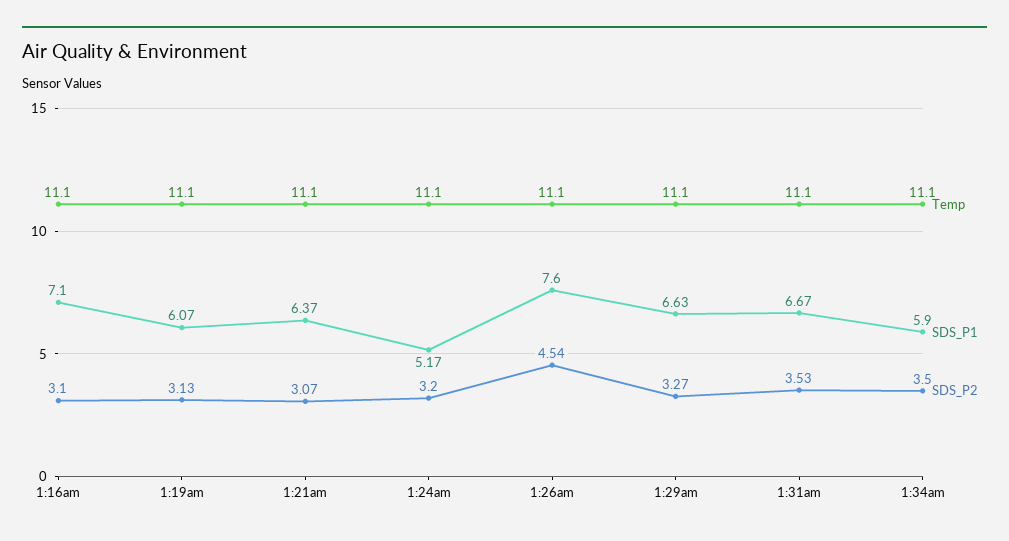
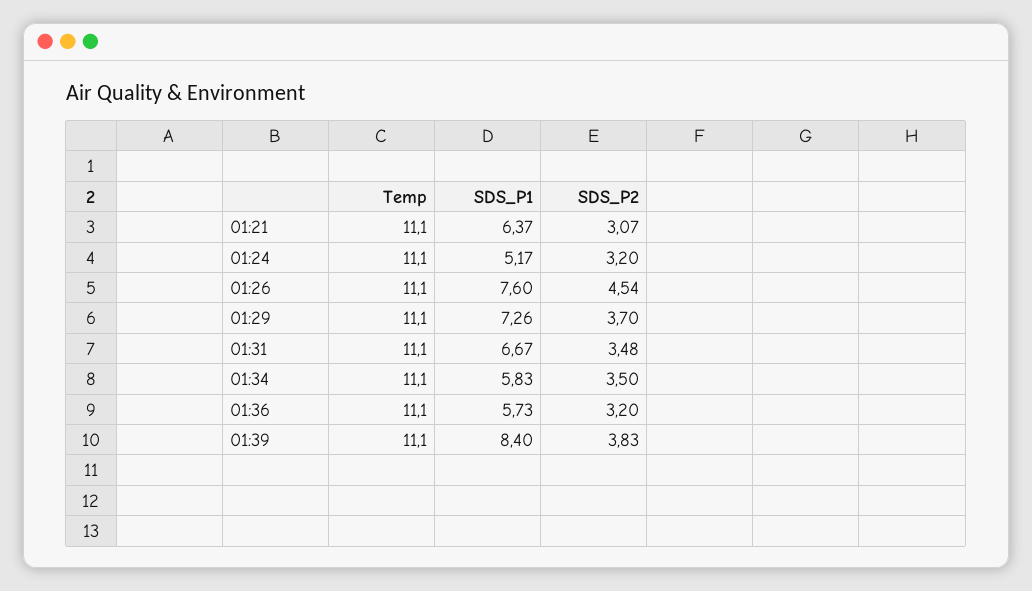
Temp, 1:16am: 11.1 -> none
SDS_P1, 1:16am: 7.1 -> none
SDS_P2, 1:16am: 3.1 -> none
Temp, 1:19am: 11.1 -> none
SDS_P1, 1:19am: 6.07 -> none
SDS_P2, 1:19am: 3.13 -> none
SDS_P1, 1:29am: 6.63 -> 7.26
SDS_P2, 1:29am: 3.27 -> 3.7
SDS_P2, 1:31am: 3.53 -> 3.48
SDS_P1, 1:34am: 5.9 -> 5.83
Temp, 01:36: none -> 11.1
SDS_P1, 01:36: none -> 5.73
SDS_P2, 01:36: none -> 3.2
Temp, 01:39: none -> 11.1
SDS_P1, 01:39: none -> 8.4
SDS_P2, 01:39: none -> 3.83

